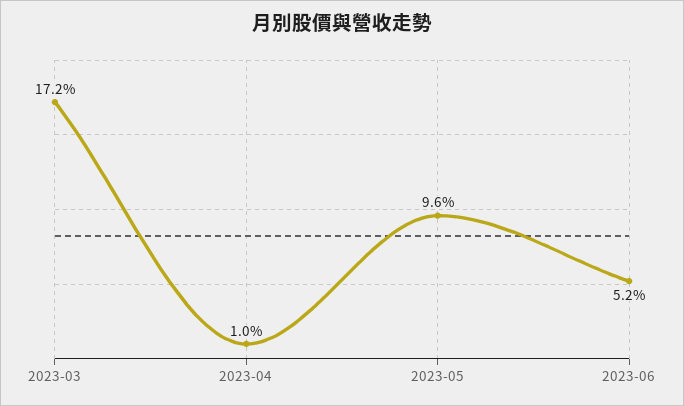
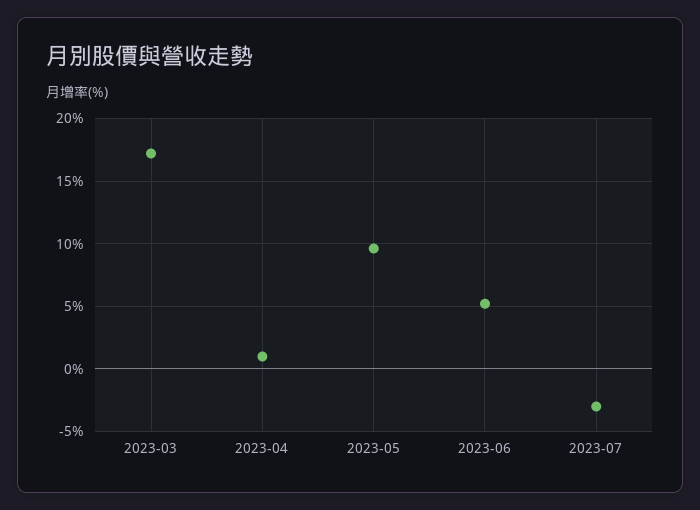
2023-07: none -> -3

